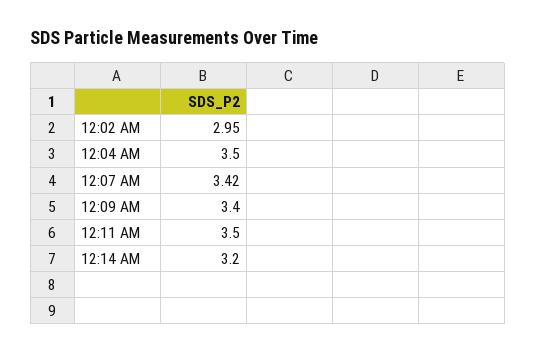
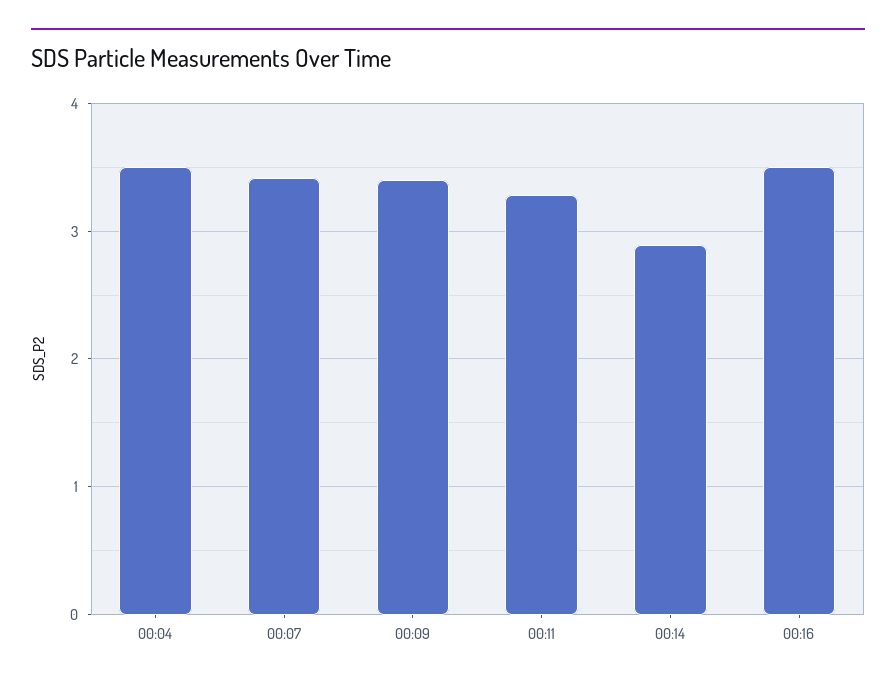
12:02 AM: 2.95 -> none
12:11 AM: 3.5 -> 3.3
12:14 AM: 3.2 -> 2.9
00:16: none -> 3.5

